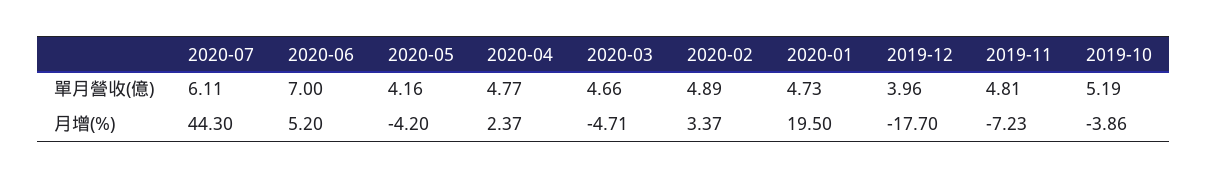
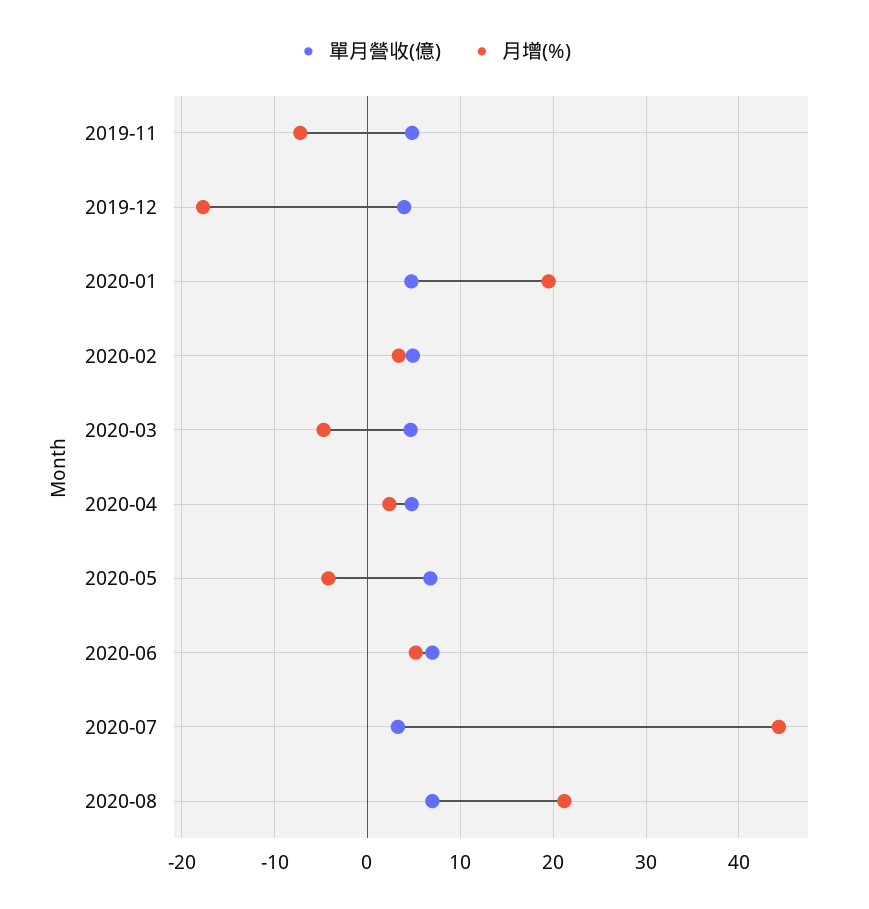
單月營收(億), 2020-07: 6.11 -> 3
單月營收(億), 2020-05: 4.16 -> 7
單月營收(億), 2019-10: 5.19 -> none
月增(%), 2019-10: -3.86 -> none
單月營收(億), 2020-08: none -> 7
月增(%), 2020-08: none -> 21

